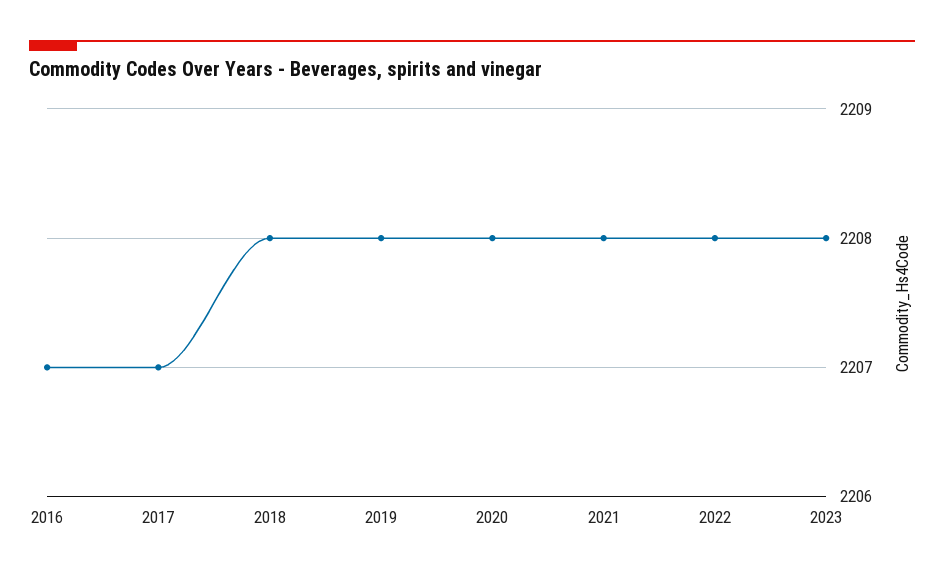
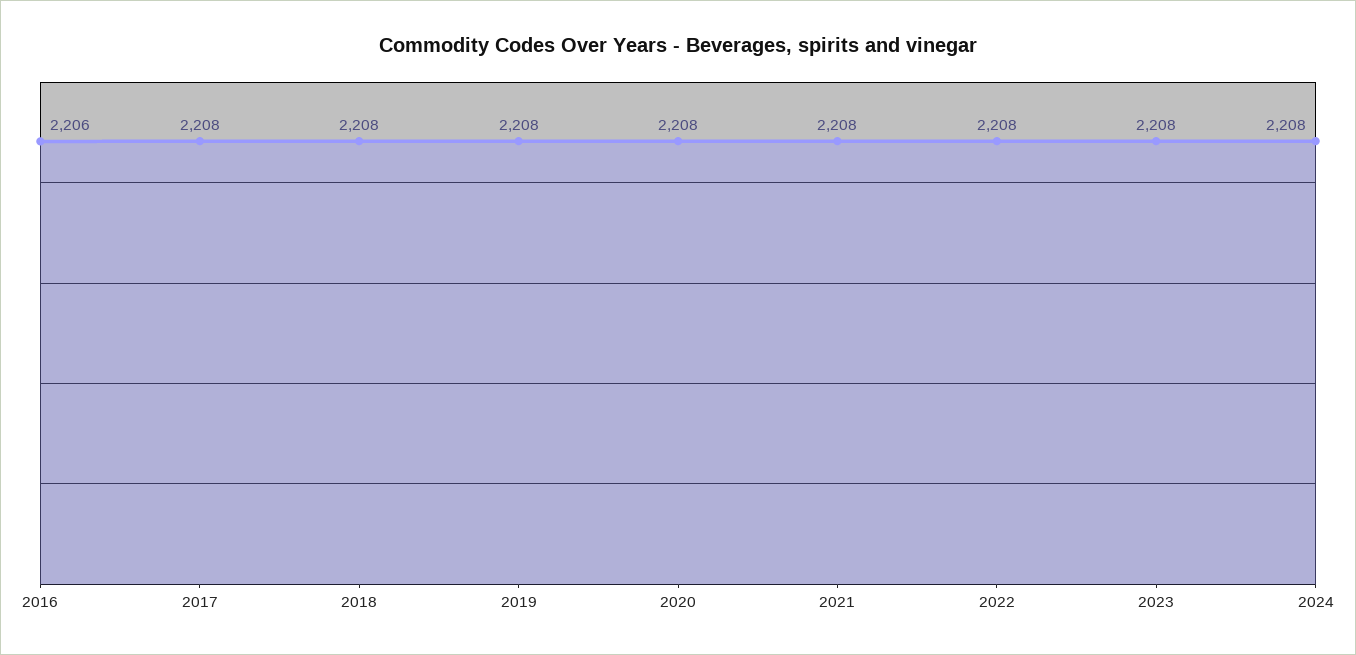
2016: 2207 -> 2206
2017: 2207 -> 2208
2024: none -> 2208

